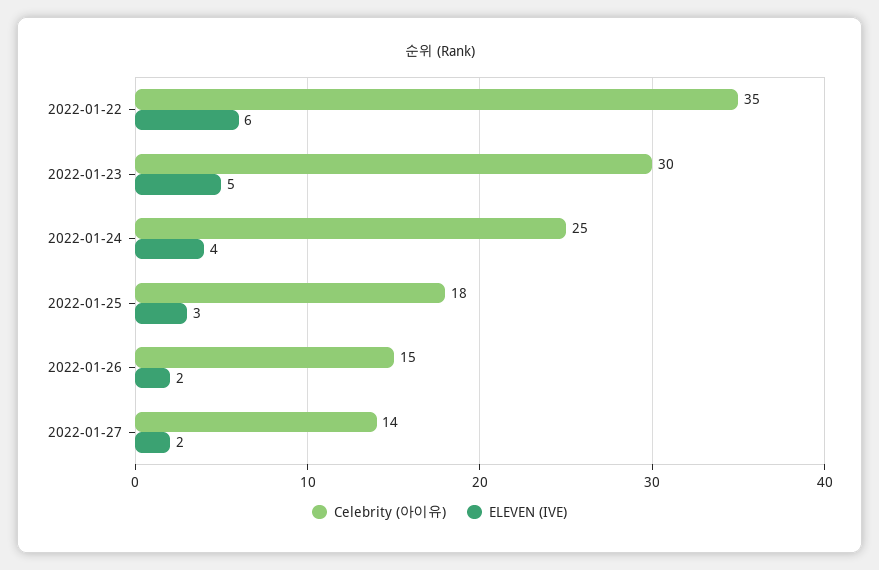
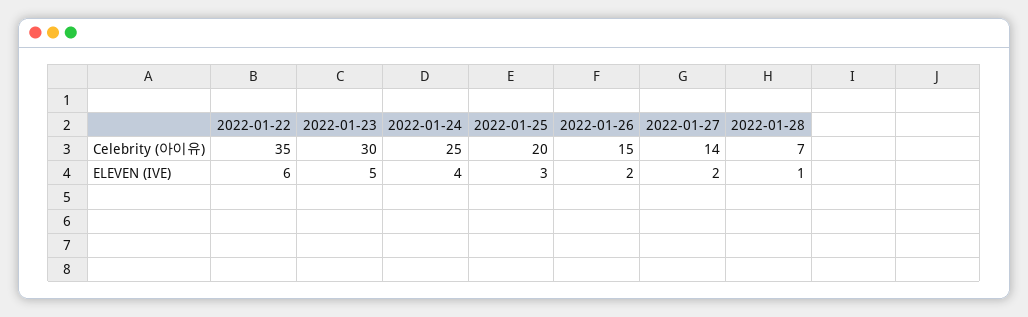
Celebrity (아이유), 2022-01-25: 18 -> 20
Celebrity (아이유), 2022-01-28: none -> 7
ELEVEN (IVE), 2022-01-28: none -> 1

